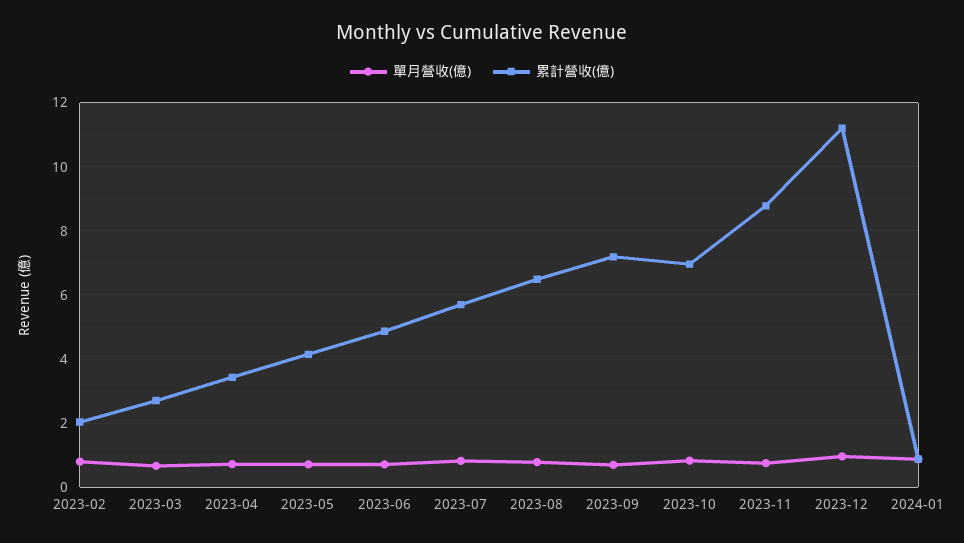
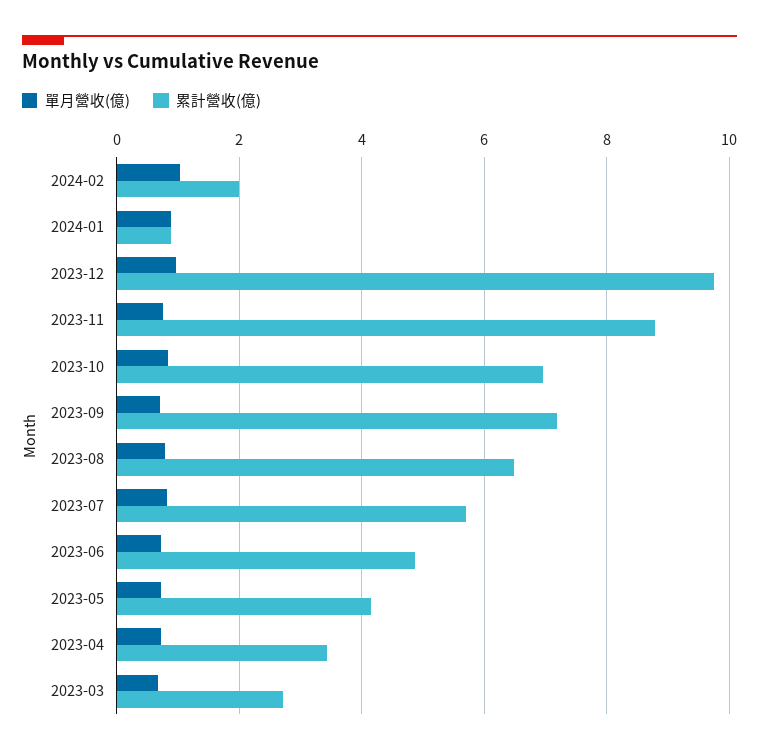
單月營收(億), 2023-02: 0.8 -> none
累計營收(億), 2023-02: 2 -> none
累計營收(億), 2023-12: 11.2 -> 9.8
單月營收(億), 2024-02: none -> 1
累計營收(億), 2024-02: none -> 2

